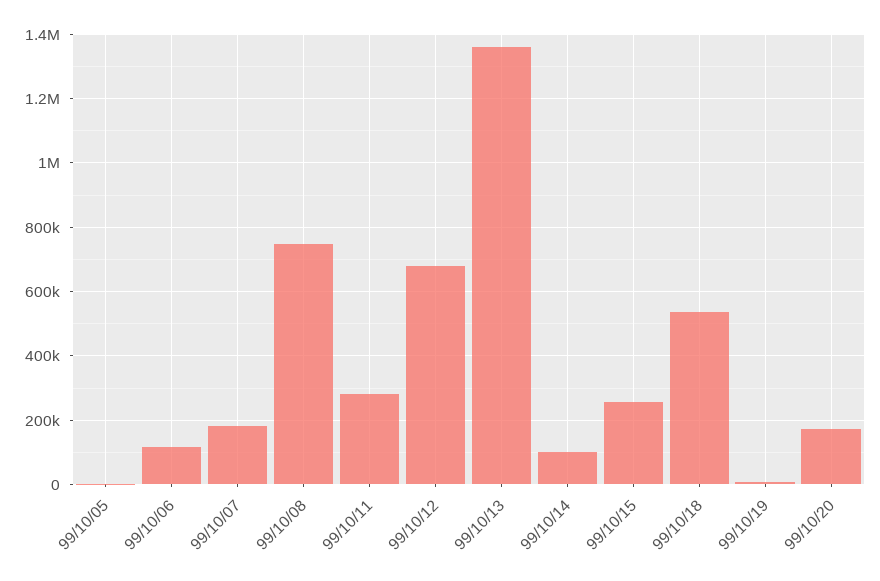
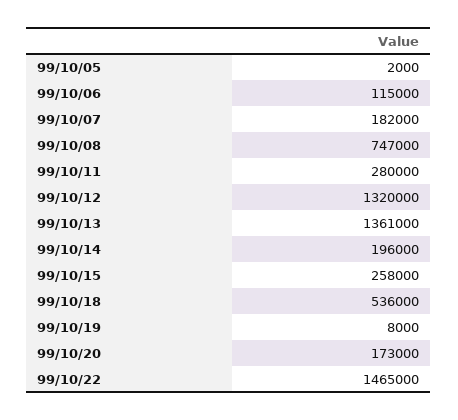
99/10/12: 680000 -> 1320000
99/10/14: 100000 -> 196000
99/10/22: none -> 1465000

